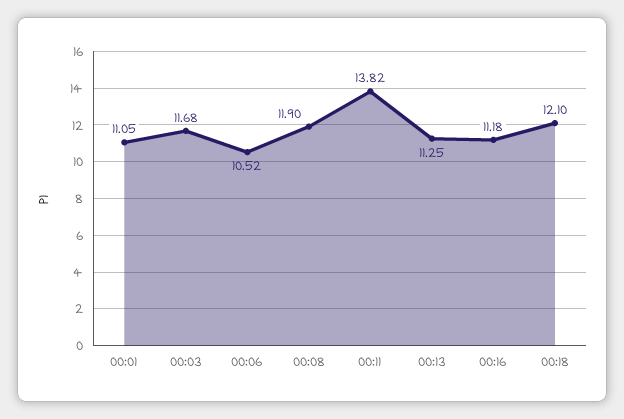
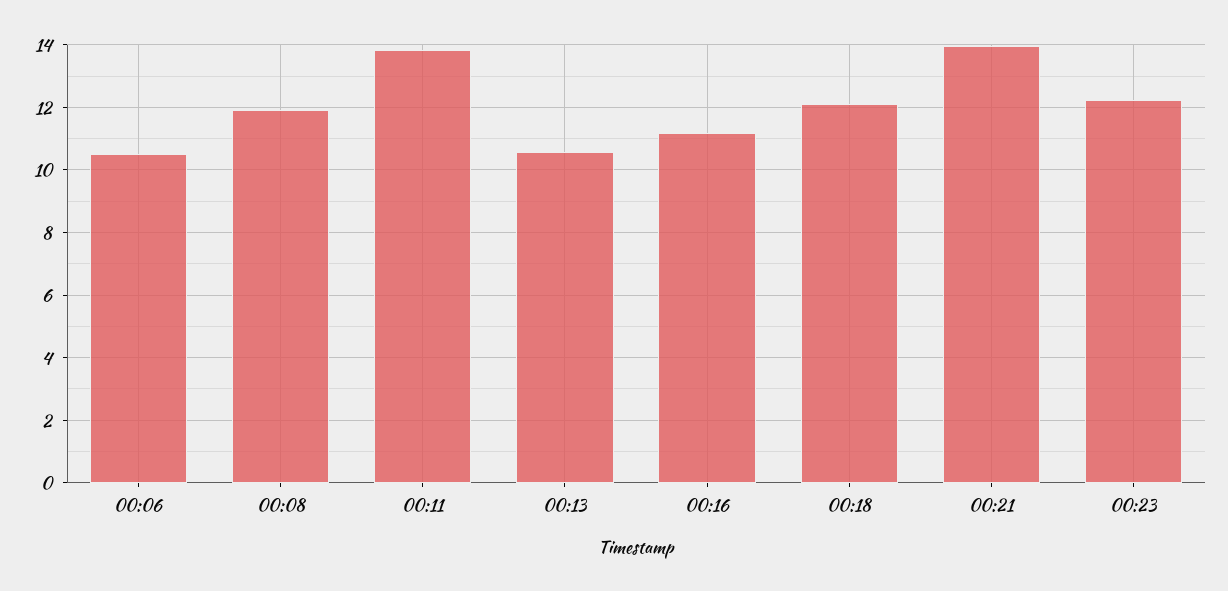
00:01: 11.05 -> none
00:03: 11.68 -> none
00:13: 11.25 -> 10.6
00:21: none -> 14
00:23: none -> 12.2

